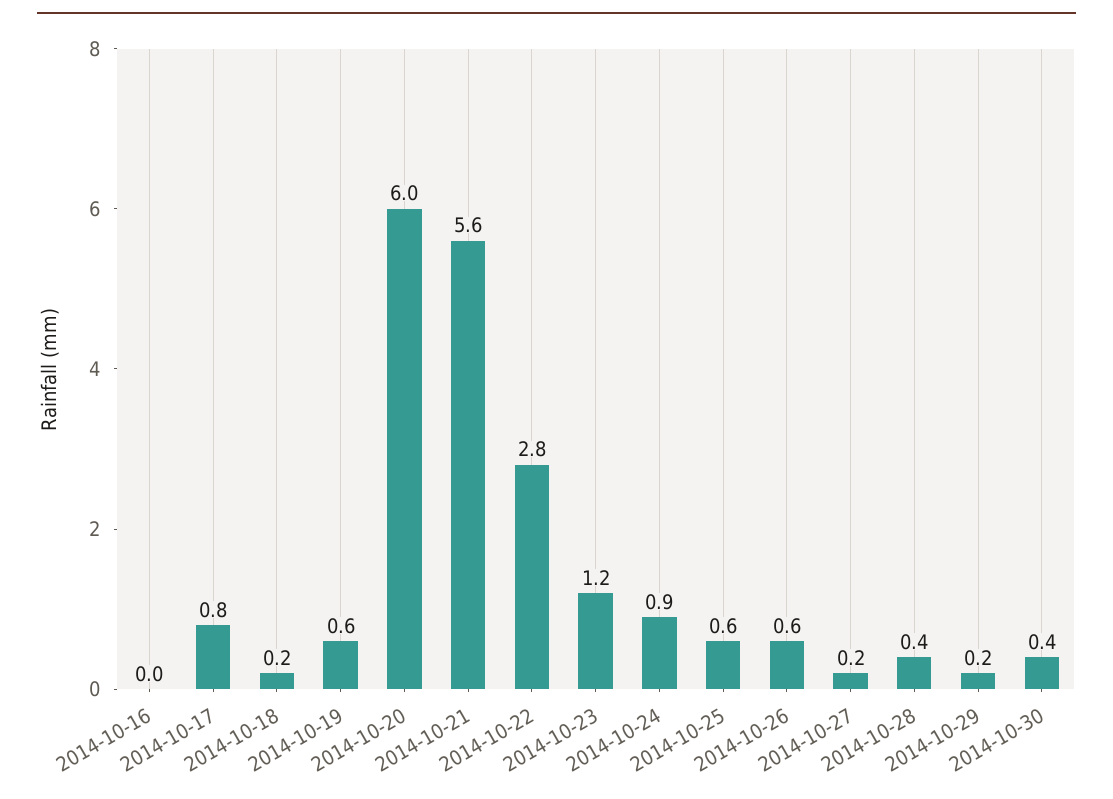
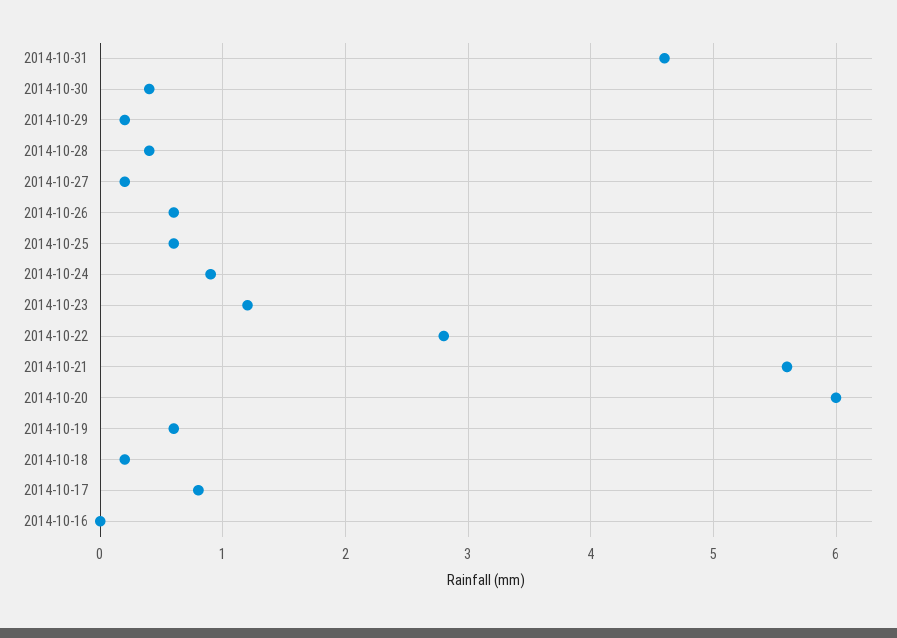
2014-10-31: none -> 4.6

